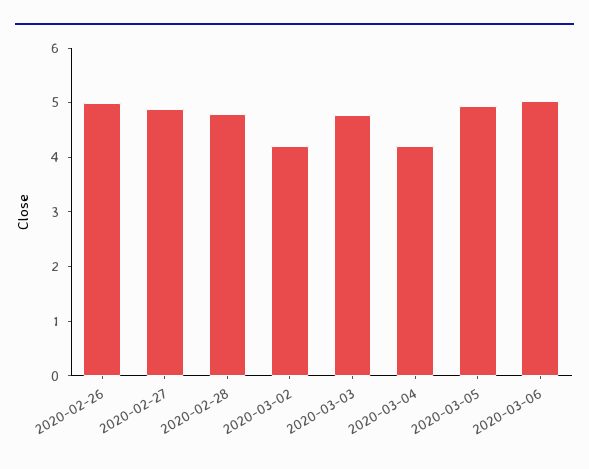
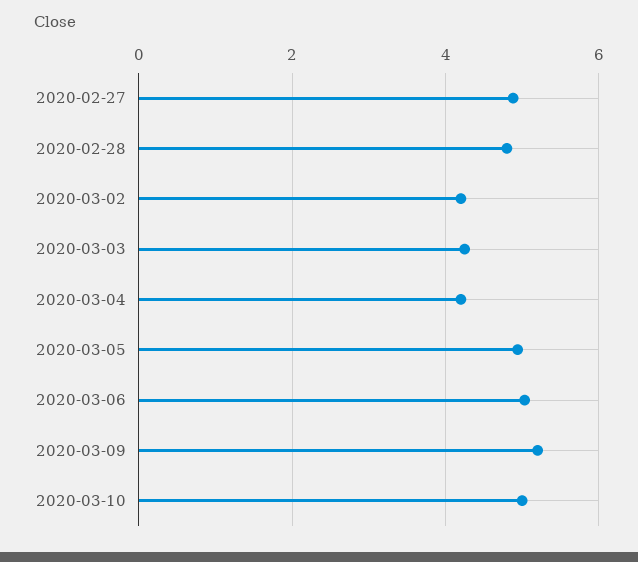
2020-02-26: 5 -> none
2020-03-03: 4.8 -> 4.2
2020-03-09: none -> 5.2
2020-03-10: none -> 5

